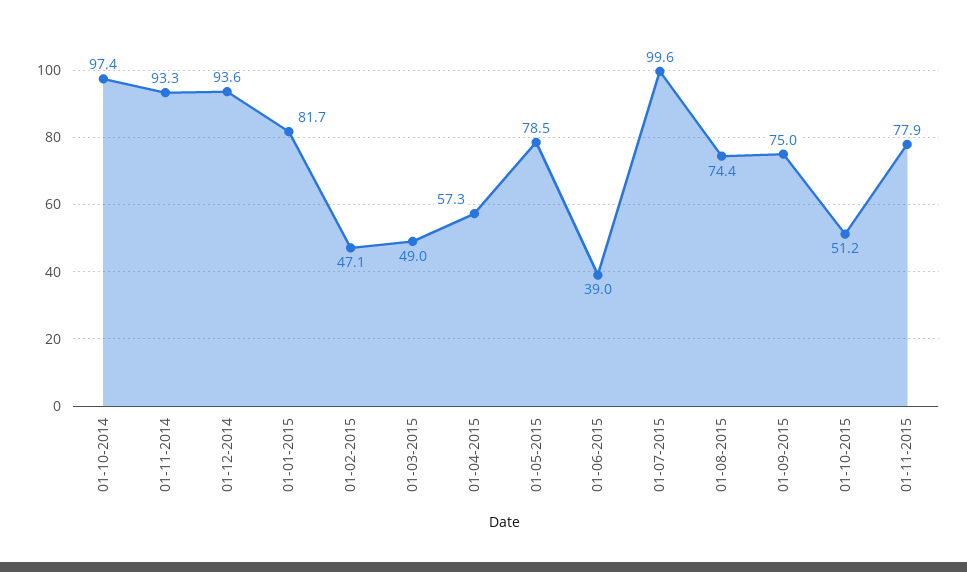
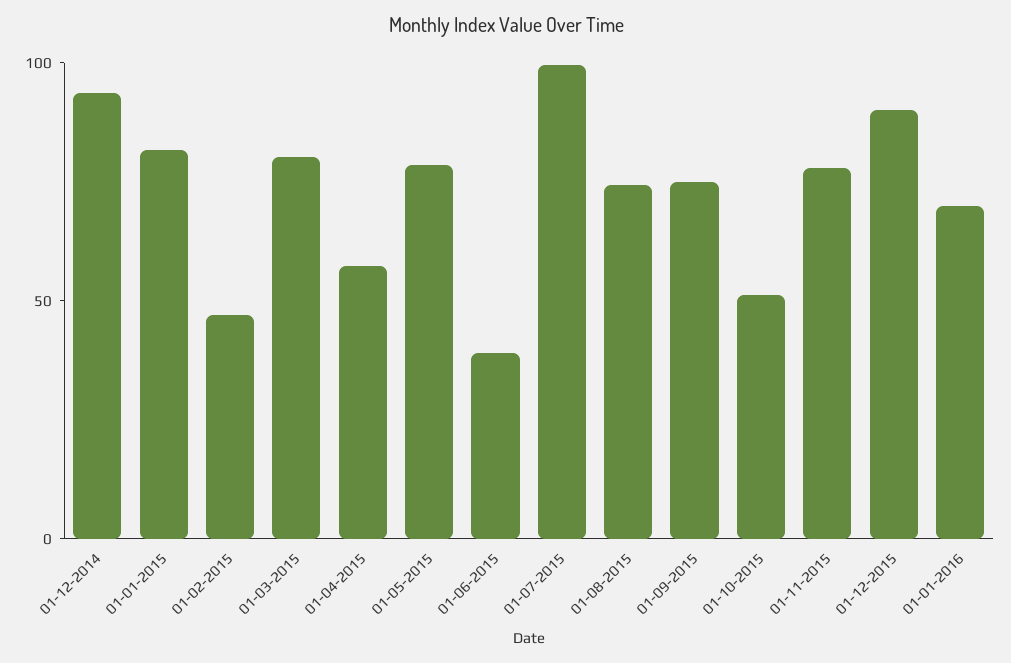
01-10-2014: 97.4 -> none
01-11-2014: 93.3 -> none
01-03-2015: 49 -> 80
01-12-2015: none -> 90
01-01-2016: none -> 70

